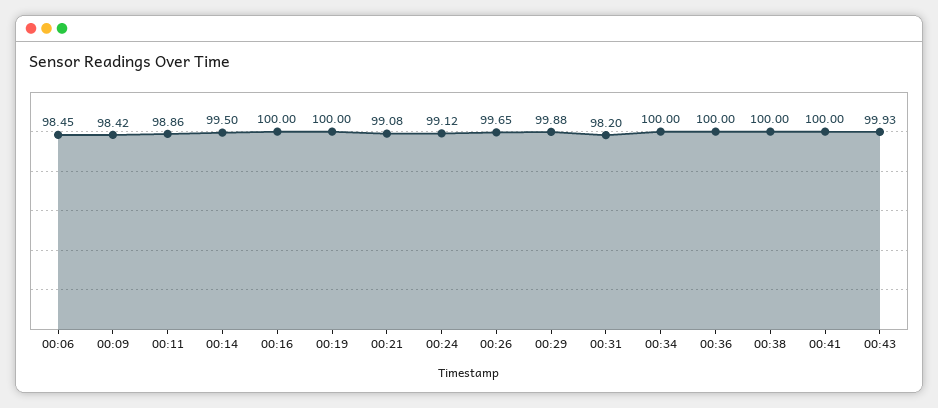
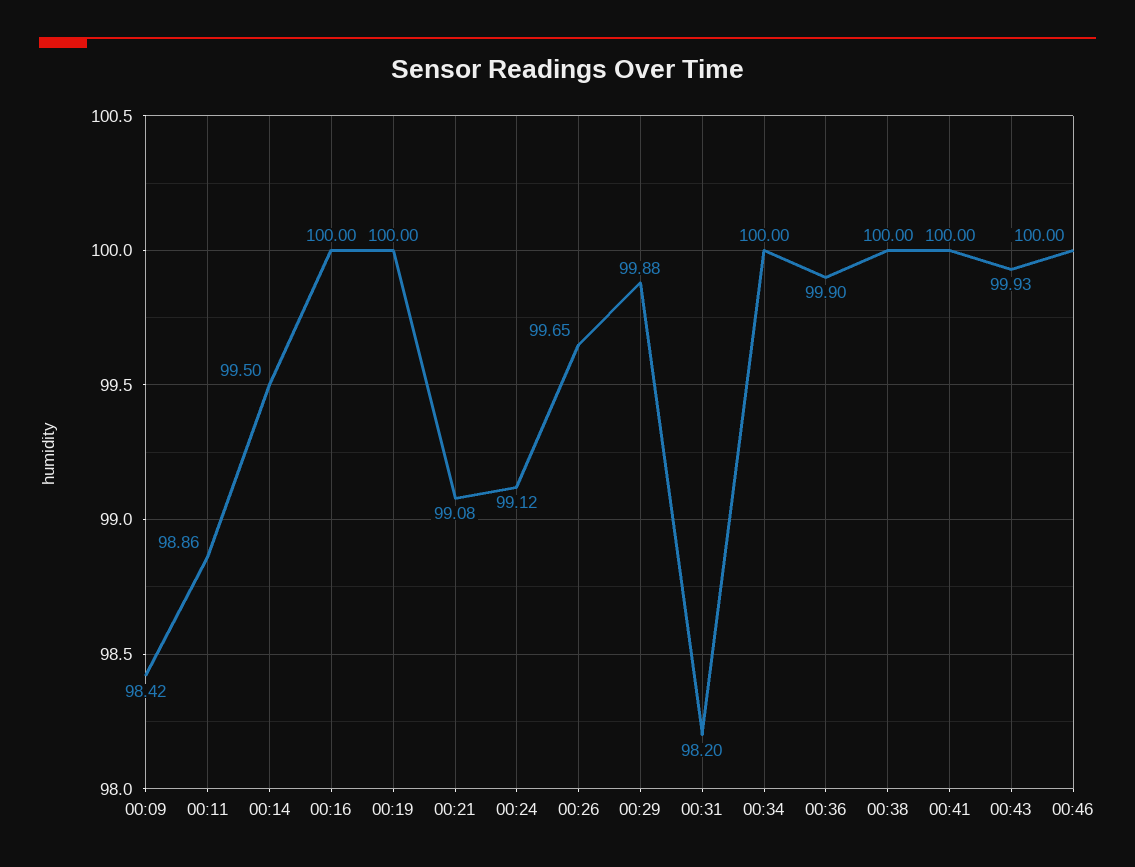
00:06: 98.45 -> none
00:36: 100 -> 99.9
00:46: none -> 100

